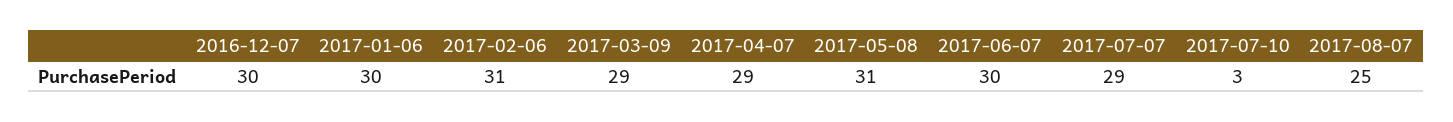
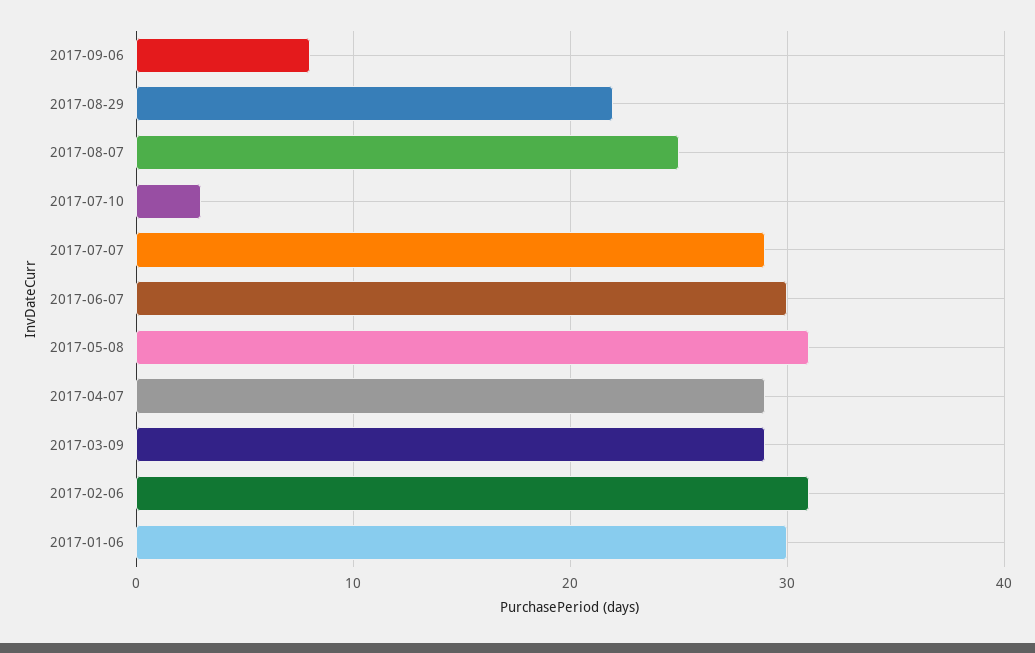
2016-12-07: 30 -> none
2017-09-06: none -> 8
2017-08-29: none -> 22

